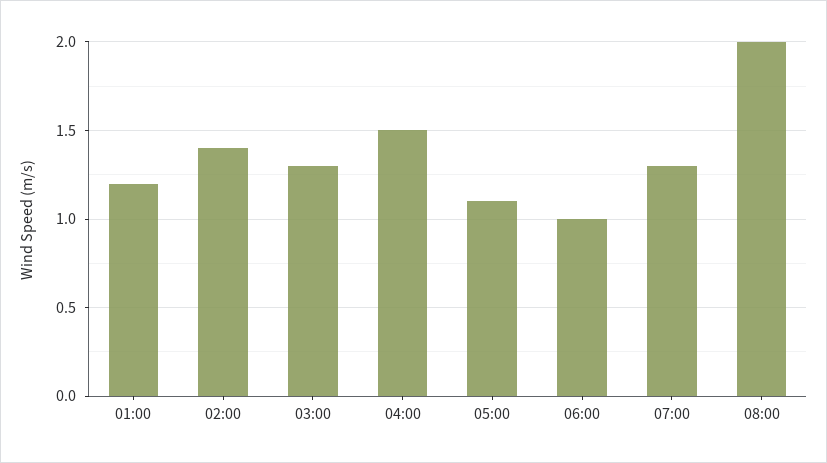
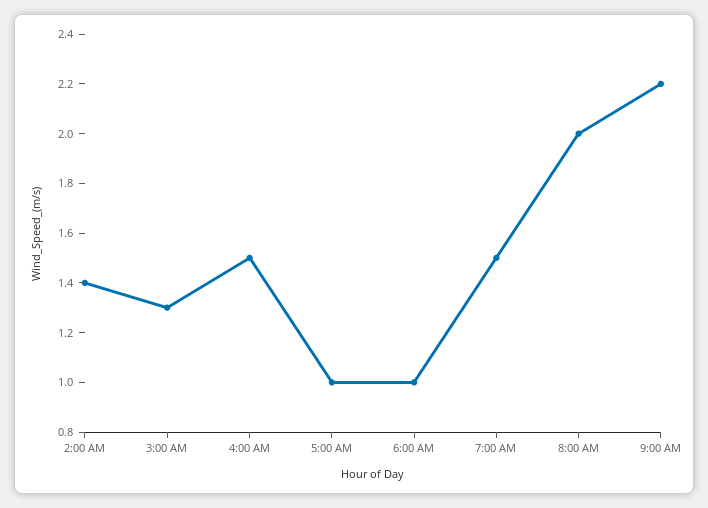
01:00: 1.2 -> none
05:00: 1.1 -> 1
07:00: 1.3 -> 1.5
9:00 AM: none -> 2.2

